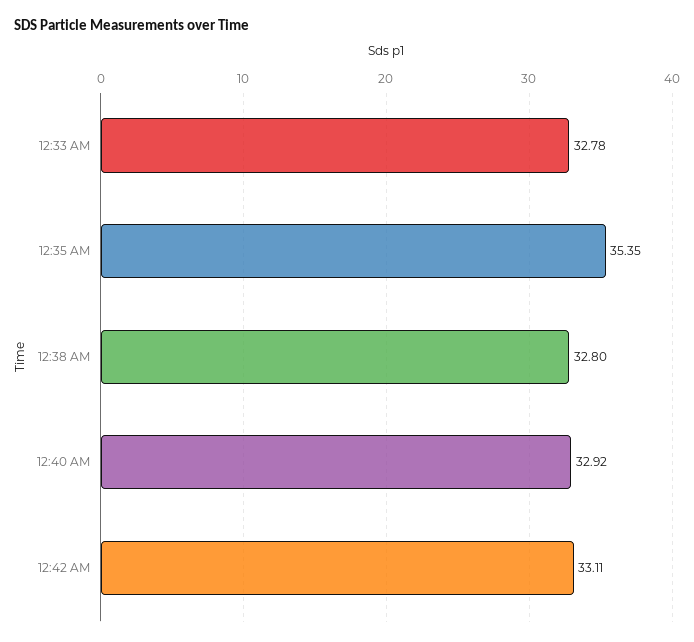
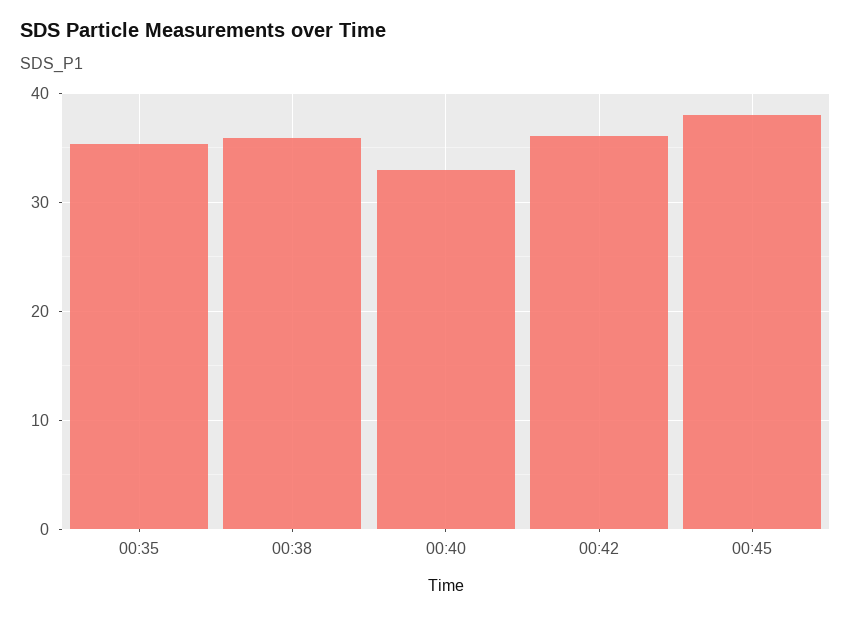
12:33 AM: 32.78 -> none
12:38 AM: 32.8 -> 36
12:42 AM: 33.11 -> 36
00:45: none -> 38

